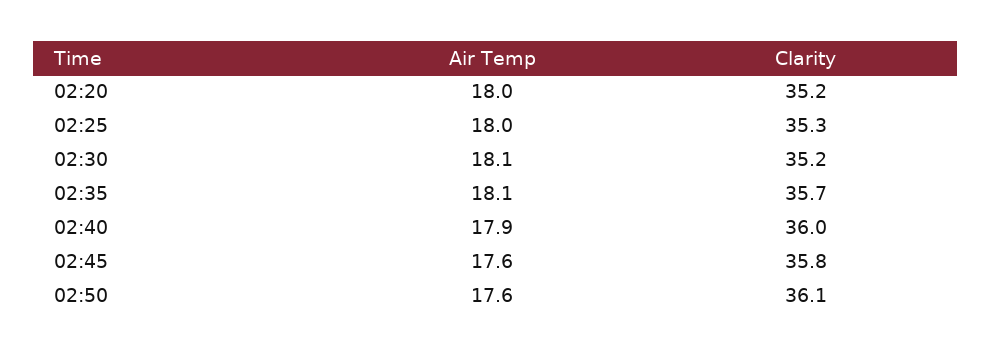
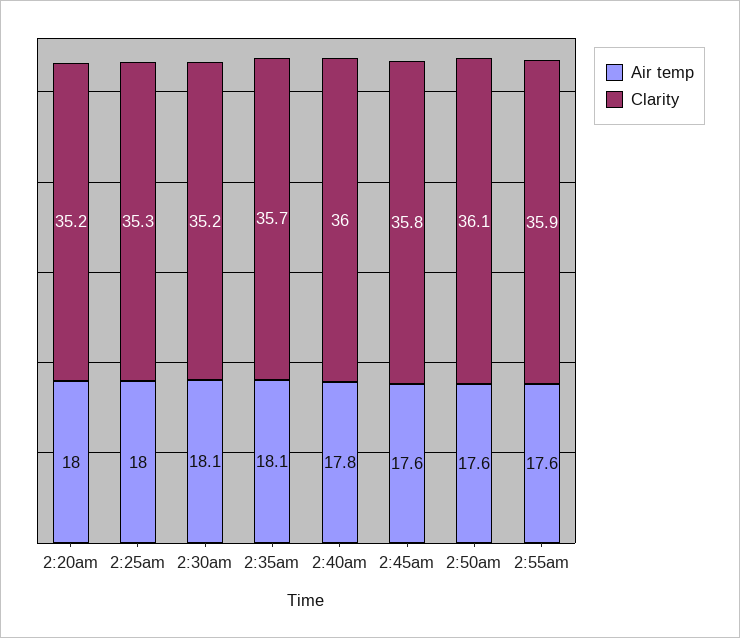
Air Temp, 02:40: 17.9 -> 17.8
Air Temp, 2:55am: none -> 17.6
Clarity, 2:55am: none -> 35.9

